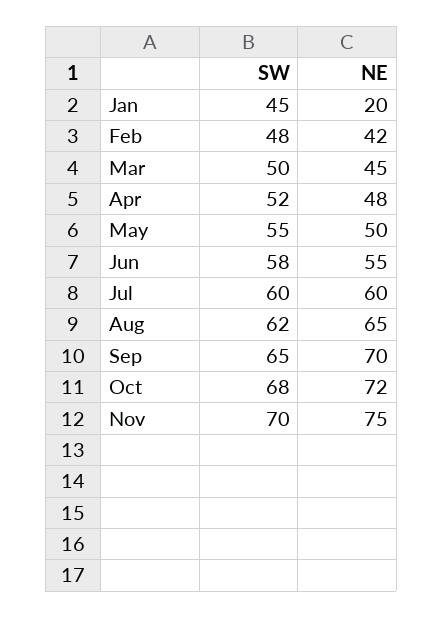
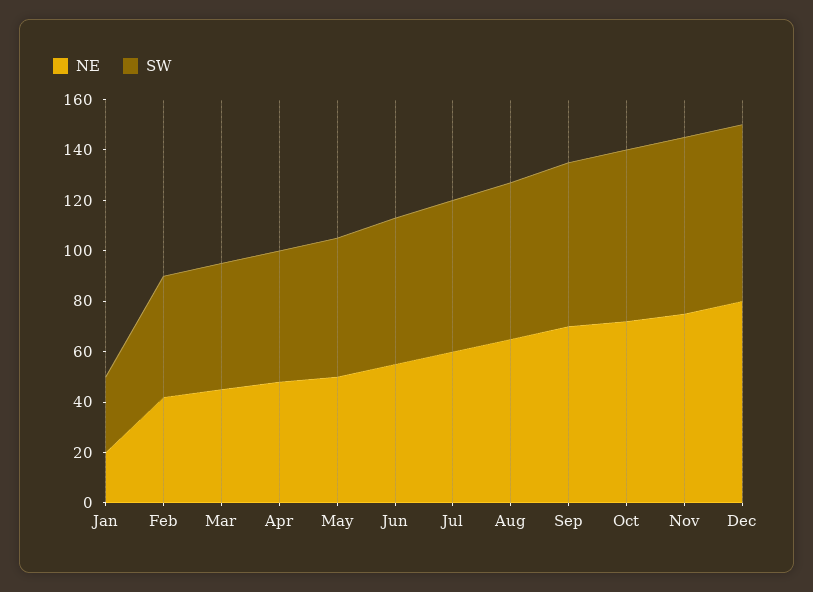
SW, Jan: 45 -> 30
NE, Dec: none -> 80
SW, Dec: none -> 70

